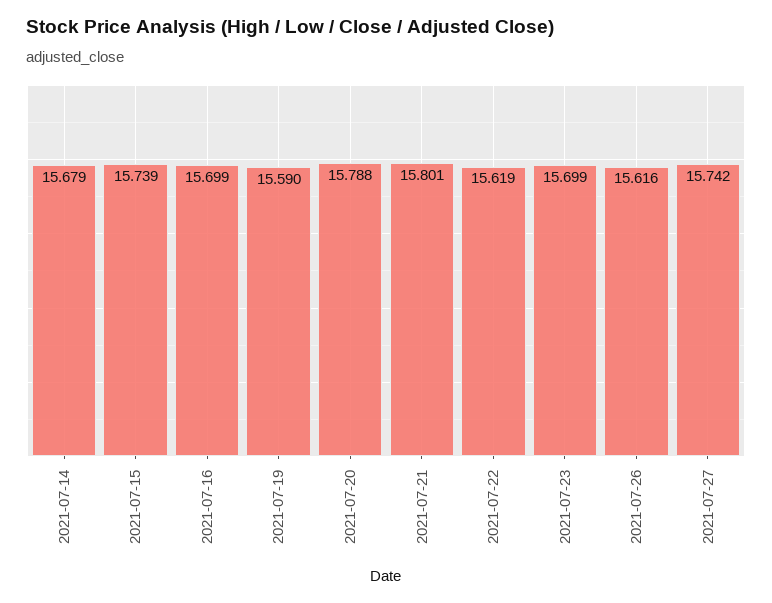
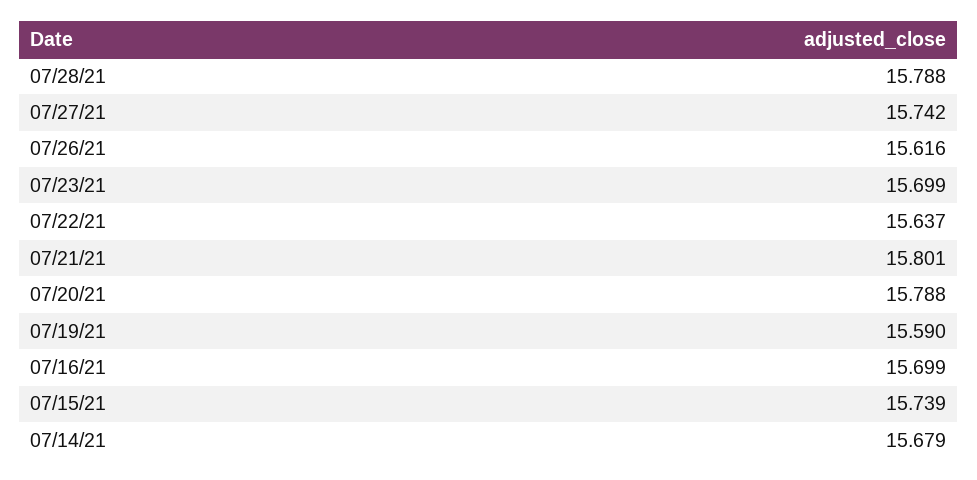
2021-07-22: 15.619 -> 15.637
07/28/21: none -> 15.788

